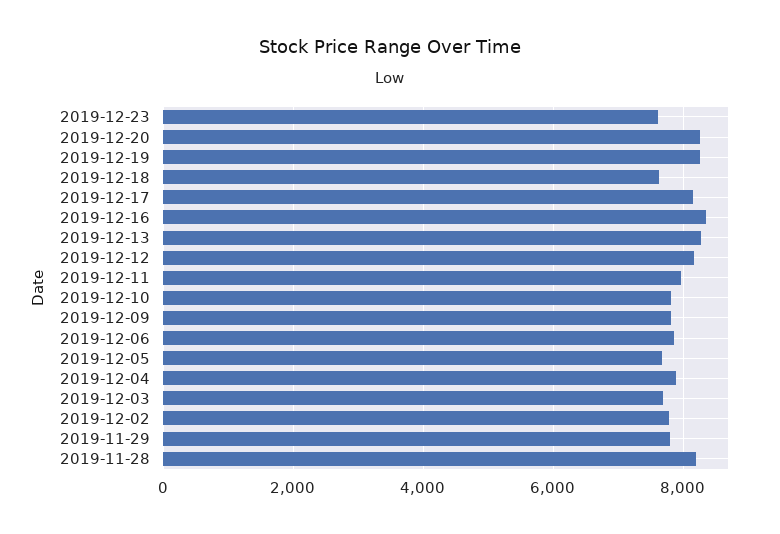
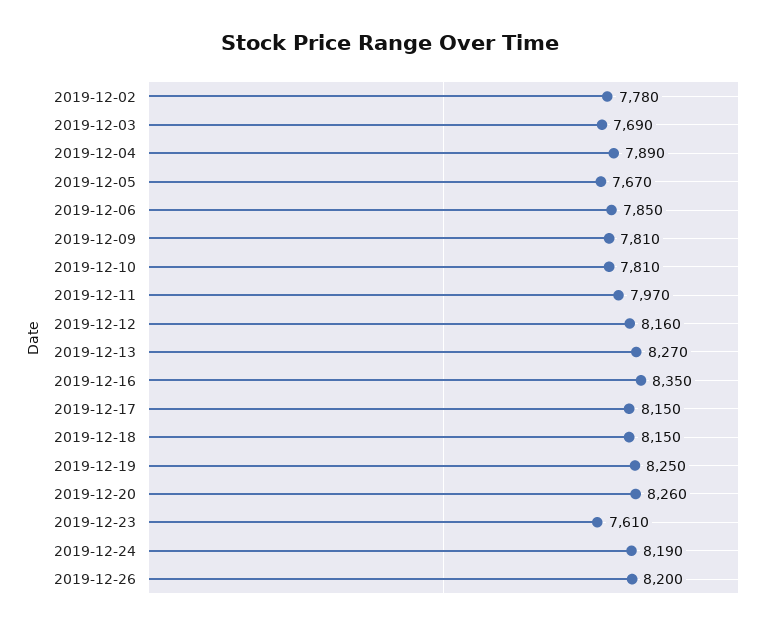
2019-12-18: 7600 -> 8150
2019-11-29: 7800 -> none
2019-11-28: 8200 -> none
2019-12-24: none -> 8190
2019-12-26: none -> 8200

